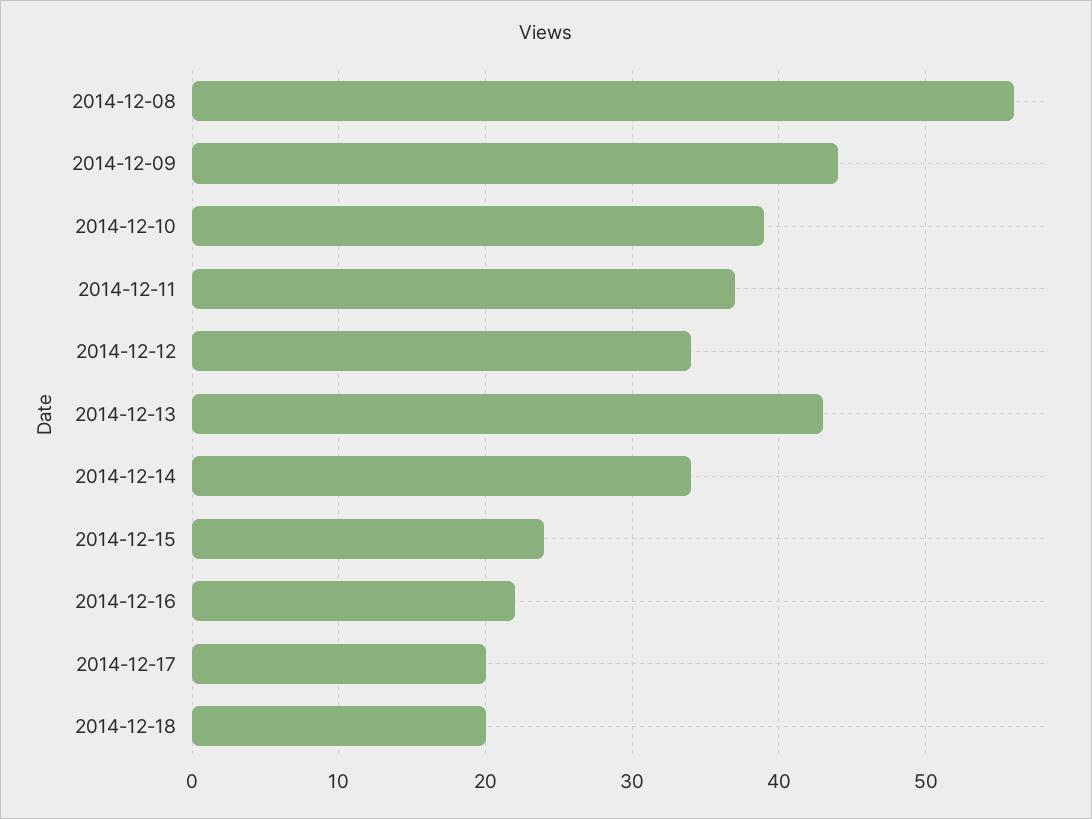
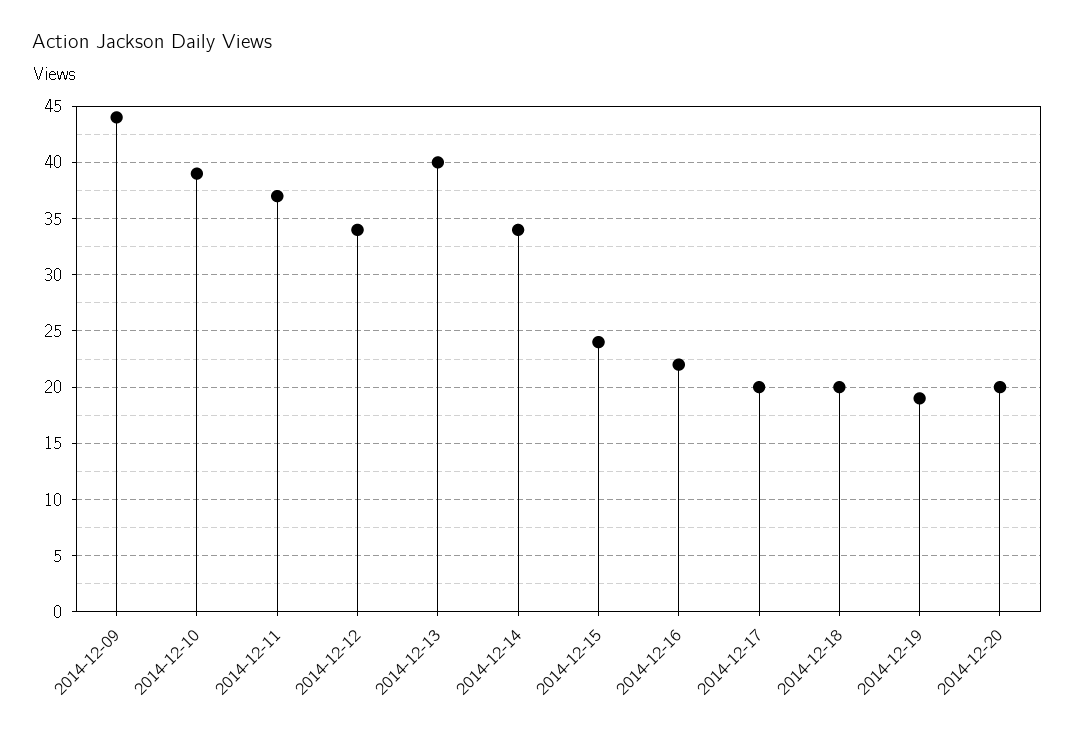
2014-12-08: 56 -> none
2014-12-13: 43 -> 40
2014-12-19: none -> 19
2014-12-20: none -> 20

